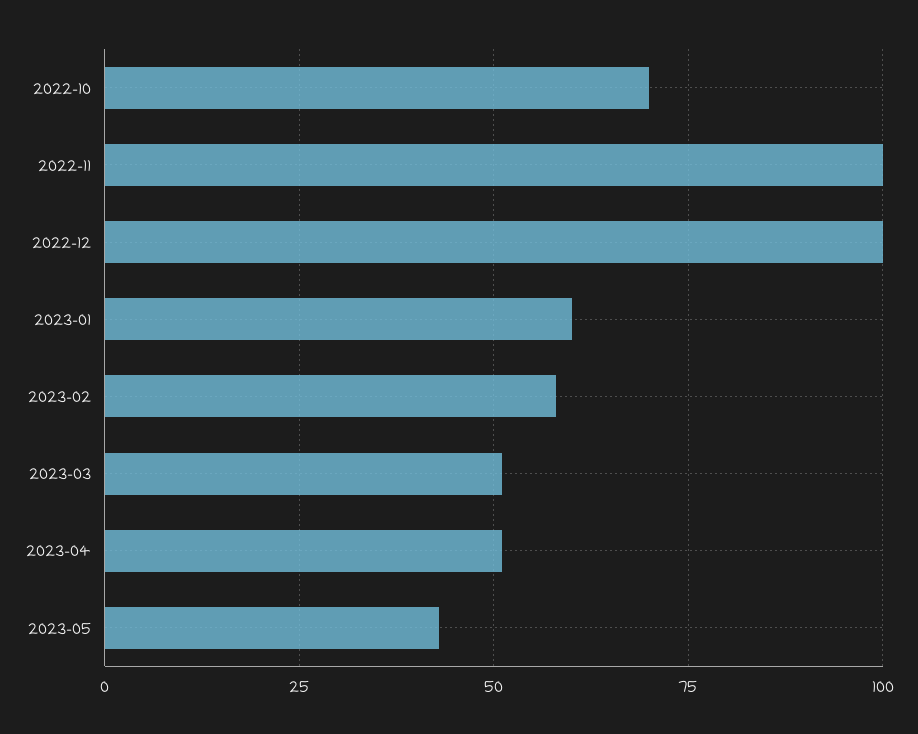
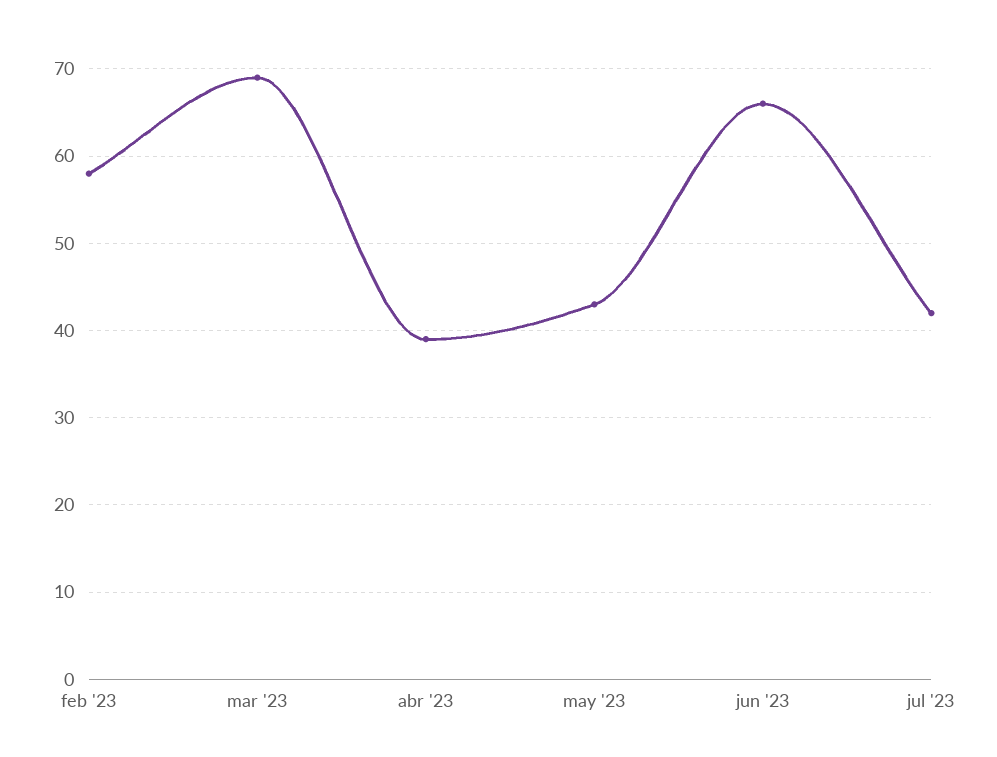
2022-10: 70 -> none
2022-11: 100 -> none
2022-12: 100 -> none
2023-01: 60 -> none
2023-03: 50 -> 69
2023-04: 50 -> 39
jun '23: none -> 66
jul '23: none -> 42

